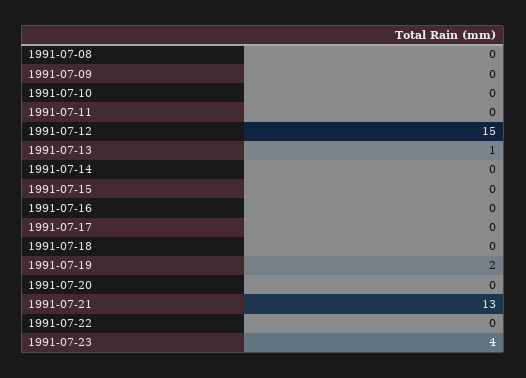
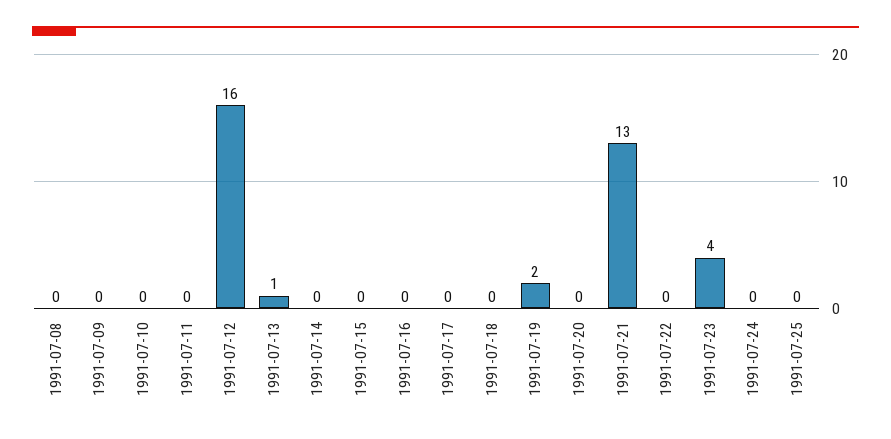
1991-07-12: 15 -> 16
1991-07-24: none -> 0
1991-07-25: none -> 0

